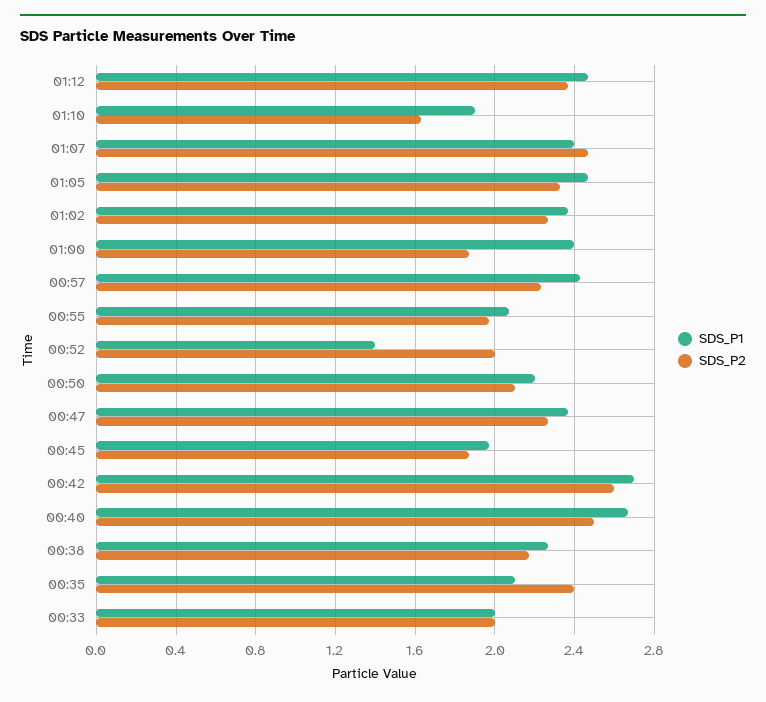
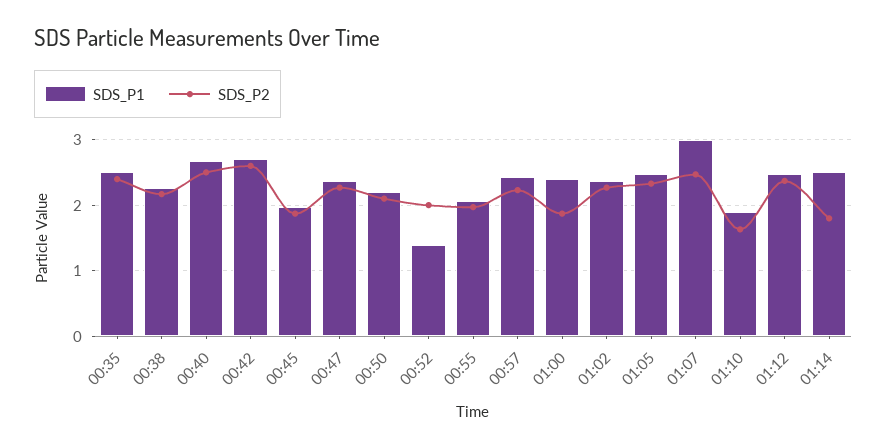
SDS_P1, 01:07: 2.4 -> 3
SDS_P1, 00:35: 2.1 -> 2.5
SDS_P1, 00:33: 2 -> none
SDS_P2, 00:33: 2 -> none
SDS_P1, 01:14: none -> 2.5
SDS_P2, 01:14: none -> 1.8

